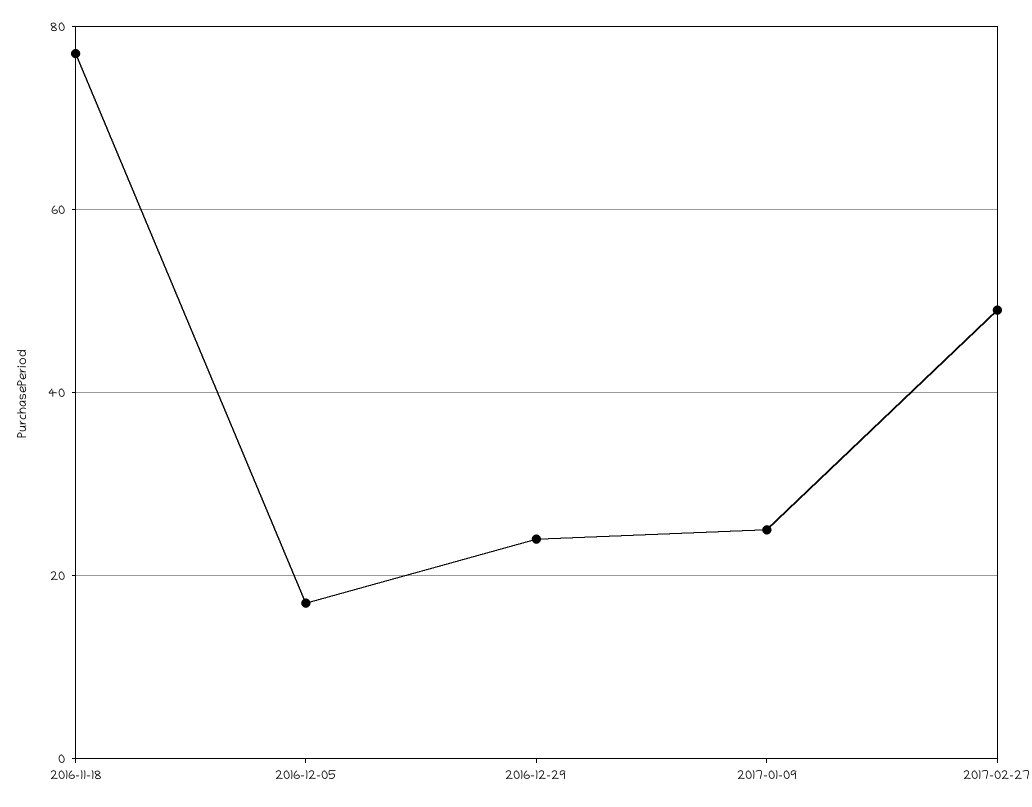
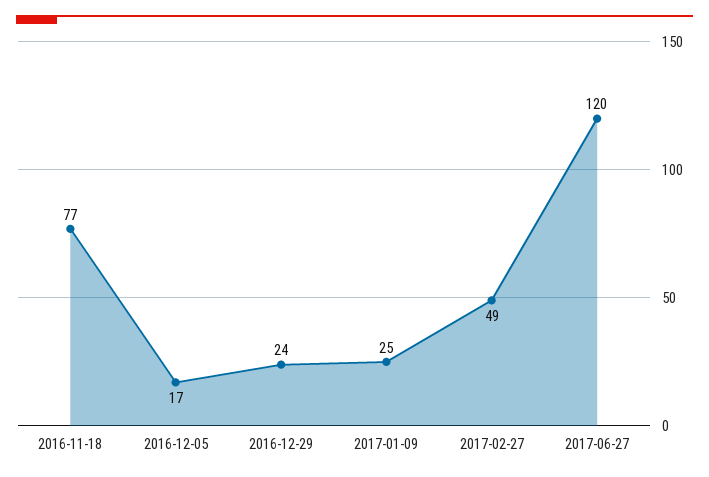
2017-06-27: none -> 120

